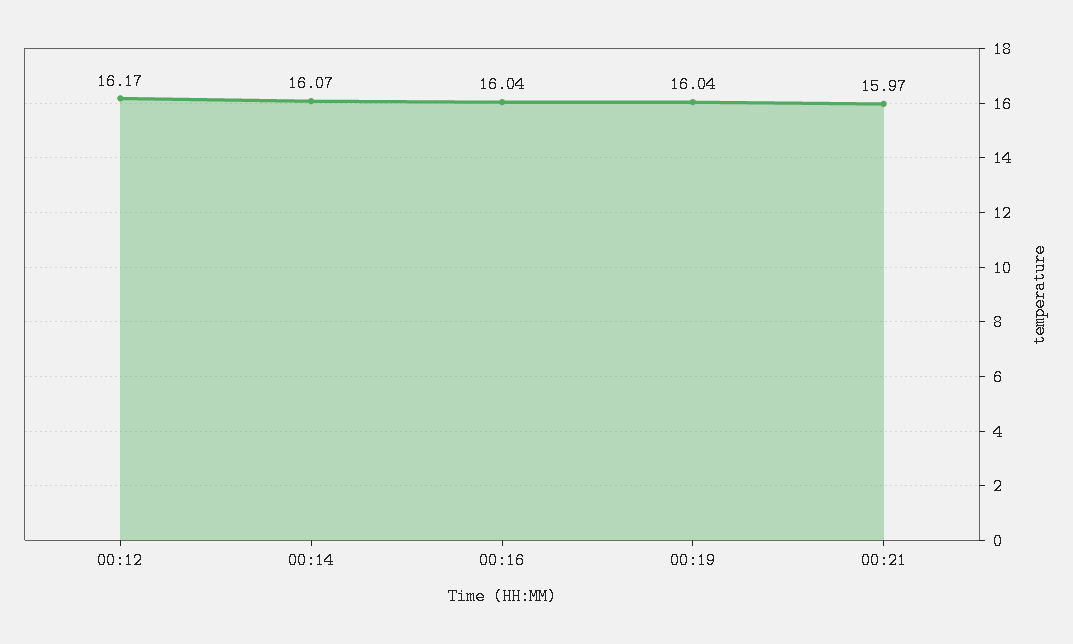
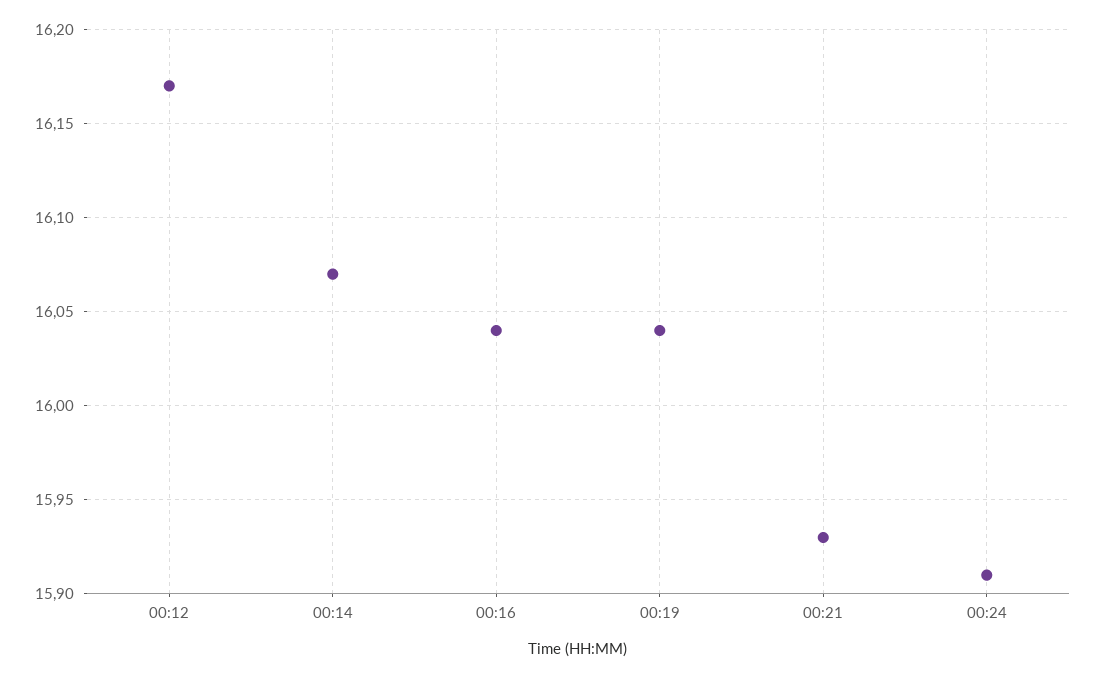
00:21: 15.97 -> 15.93
00:24: none -> 15.91

